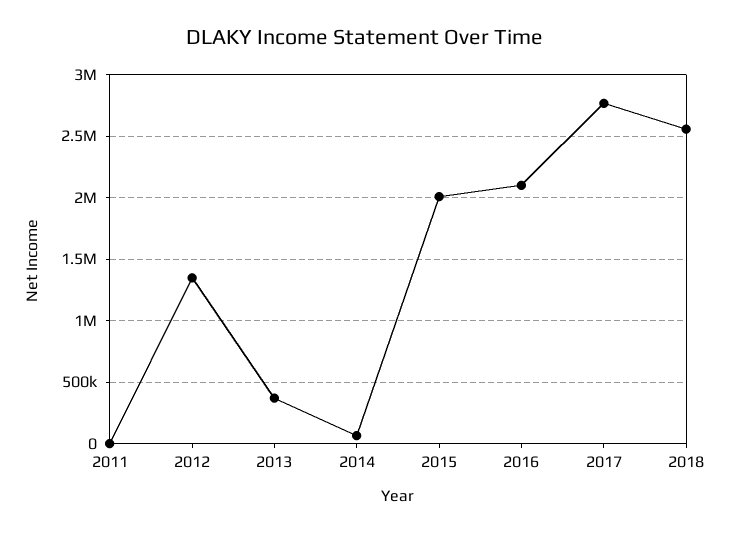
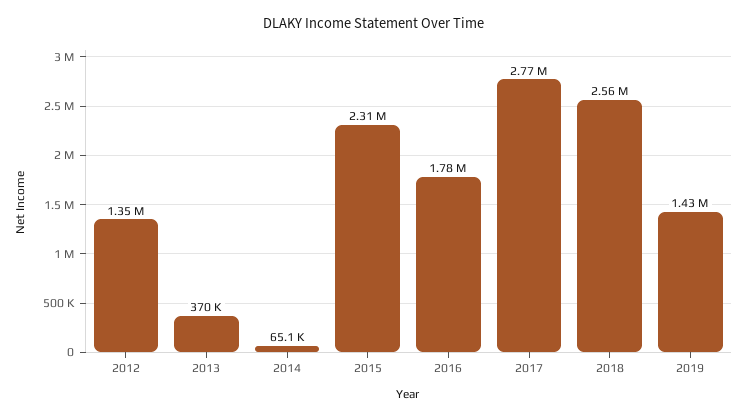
2011: 0 -> none
2015: 2000000 -> 2310000
2016: 2100000 -> 1780000
2019: none -> 1430000

